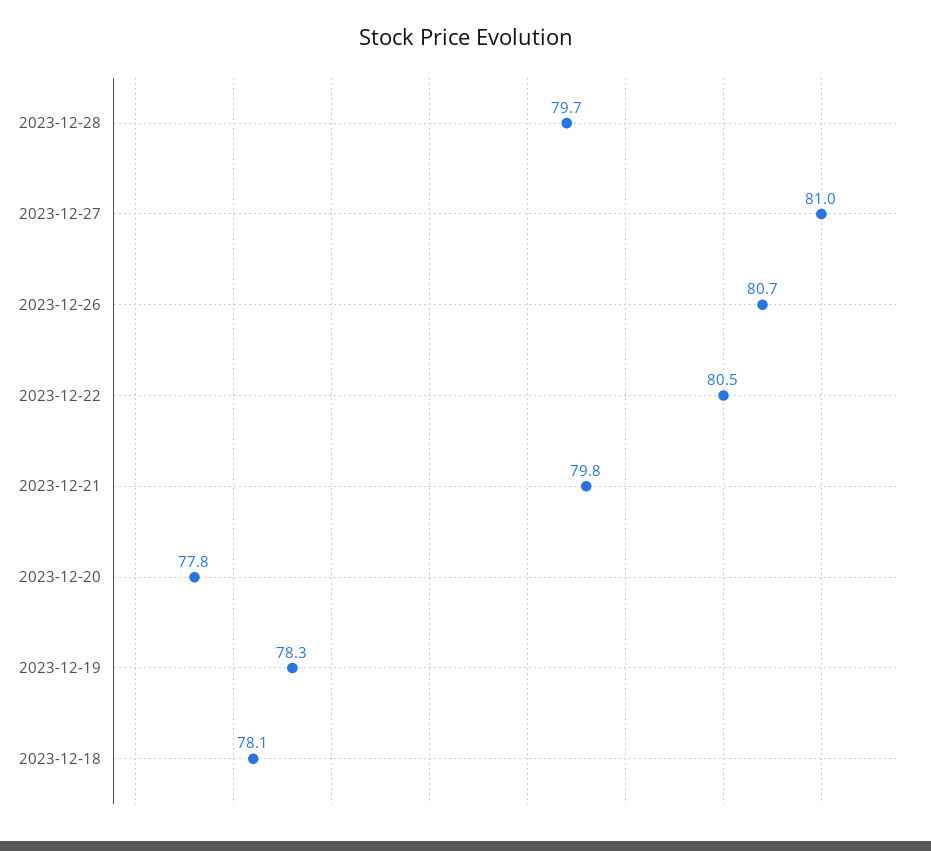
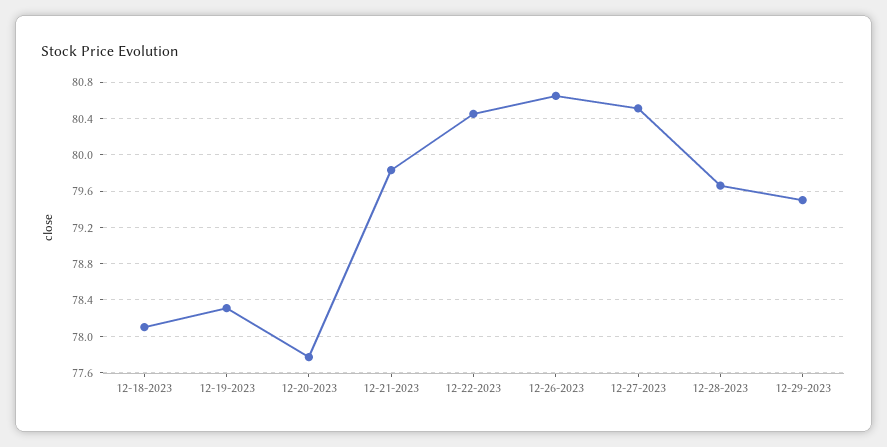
2023-12-27: 81 -> 80.5
12-29-2023: none -> 79.5

